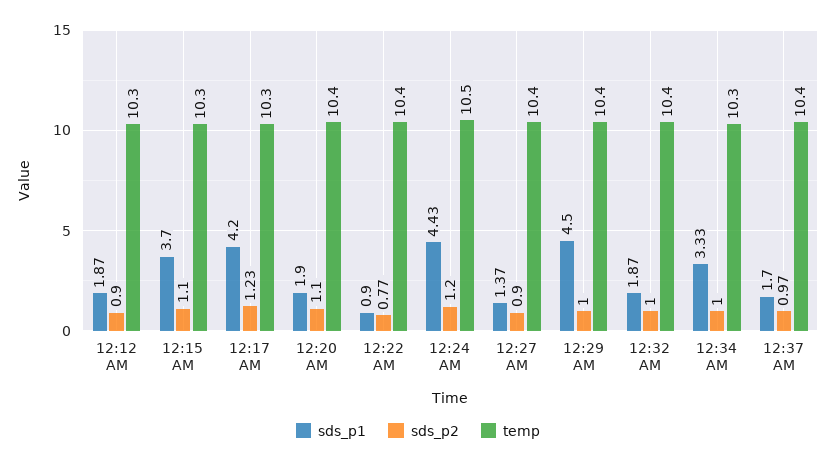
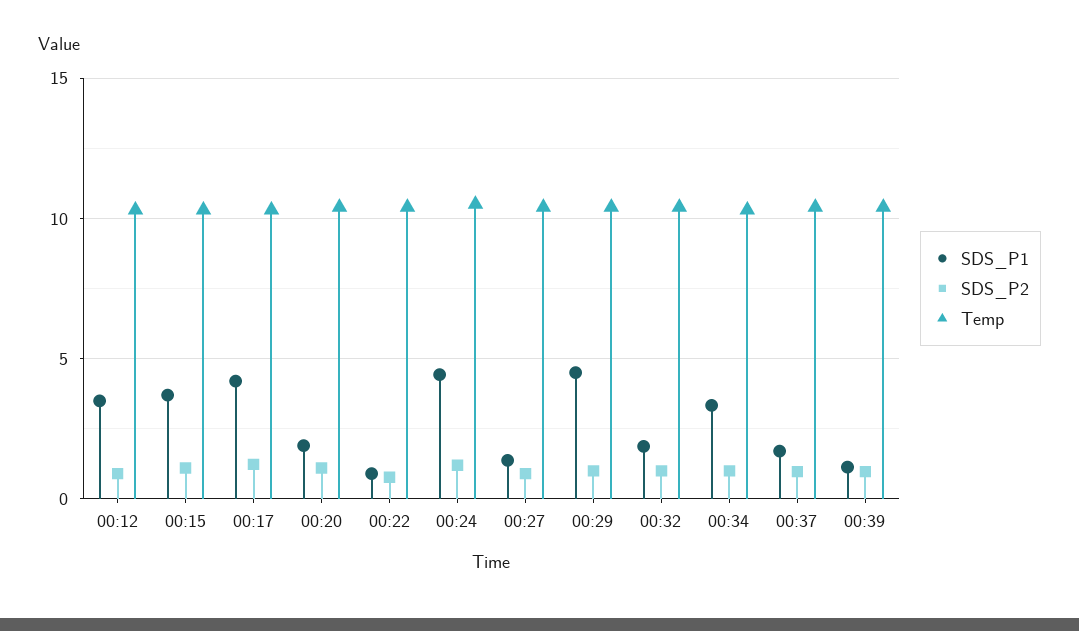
sds_p1, 12:12 AM: 1.87 -> 3.5
sds_p1, 00:39: none -> 1
sds_p2, 00:39: none -> 1
temp, 00:39: none -> 10.5

